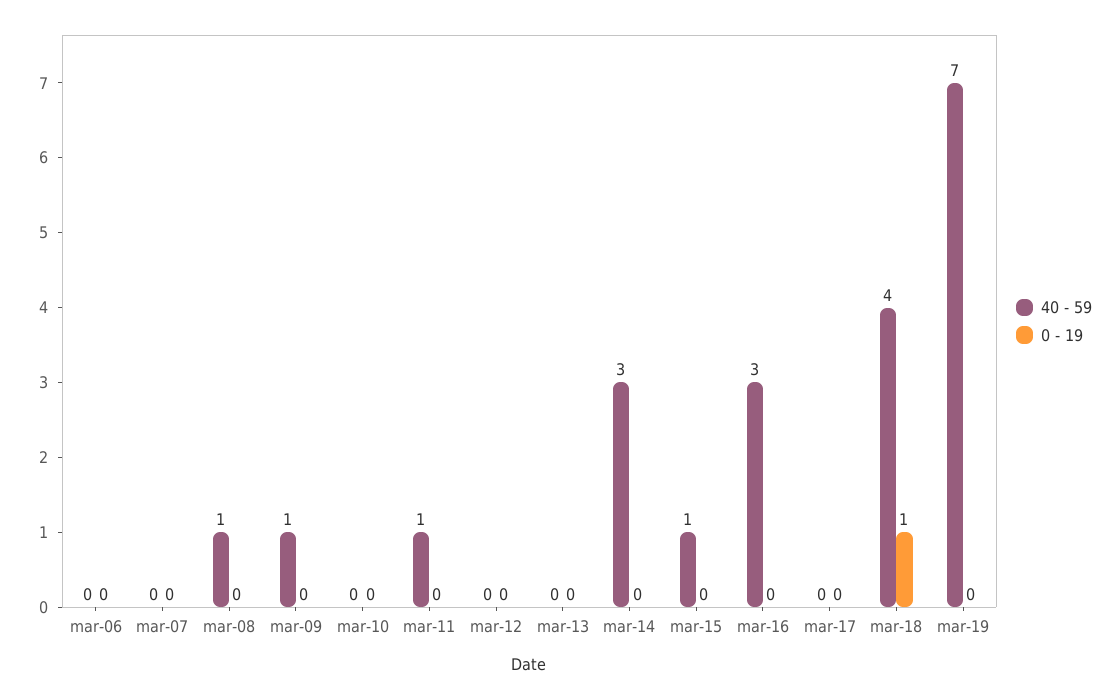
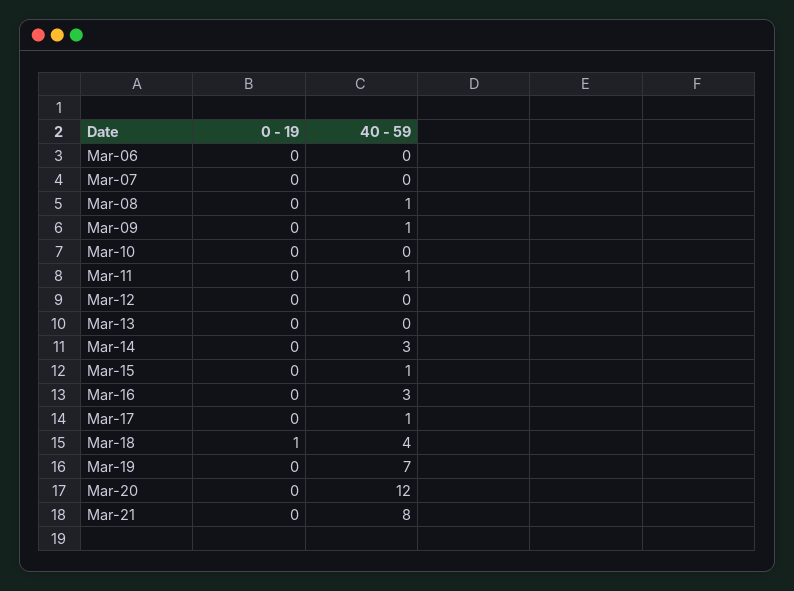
40 - 59, mar-17: 0 -> 1
0 - 19, Mar-20: none -> 0
40 - 59, Mar-20: none -> 12
0 - 19, Mar-21: none -> 0
40 - 59, Mar-21: none -> 8

